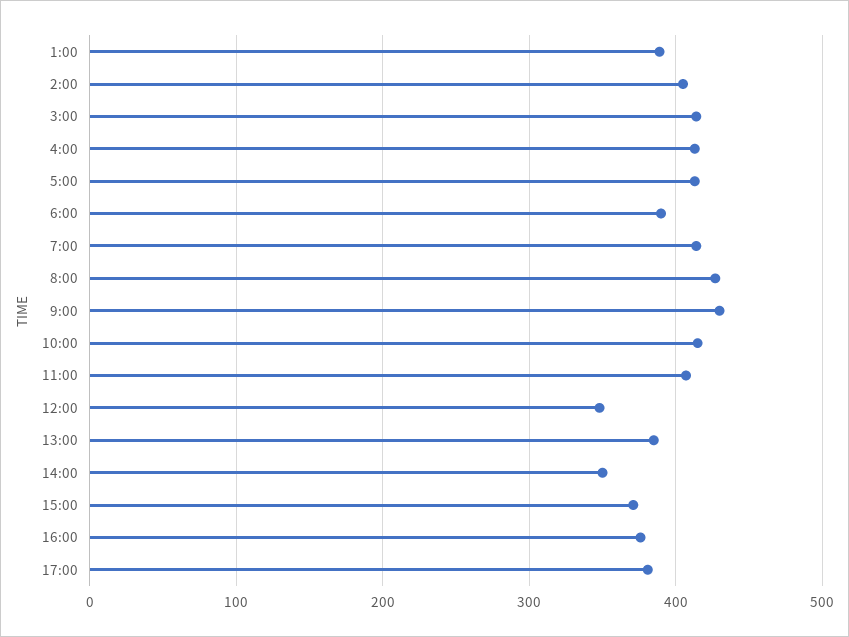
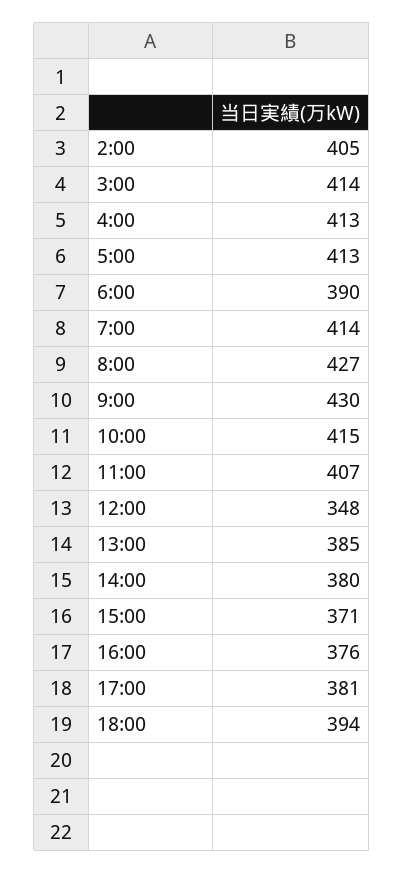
1:00: 390 -> none
14:00: 350 -> 380
18:00: none -> 394

